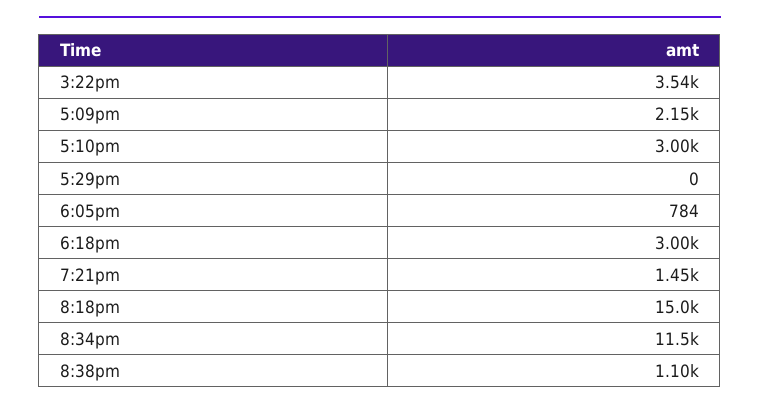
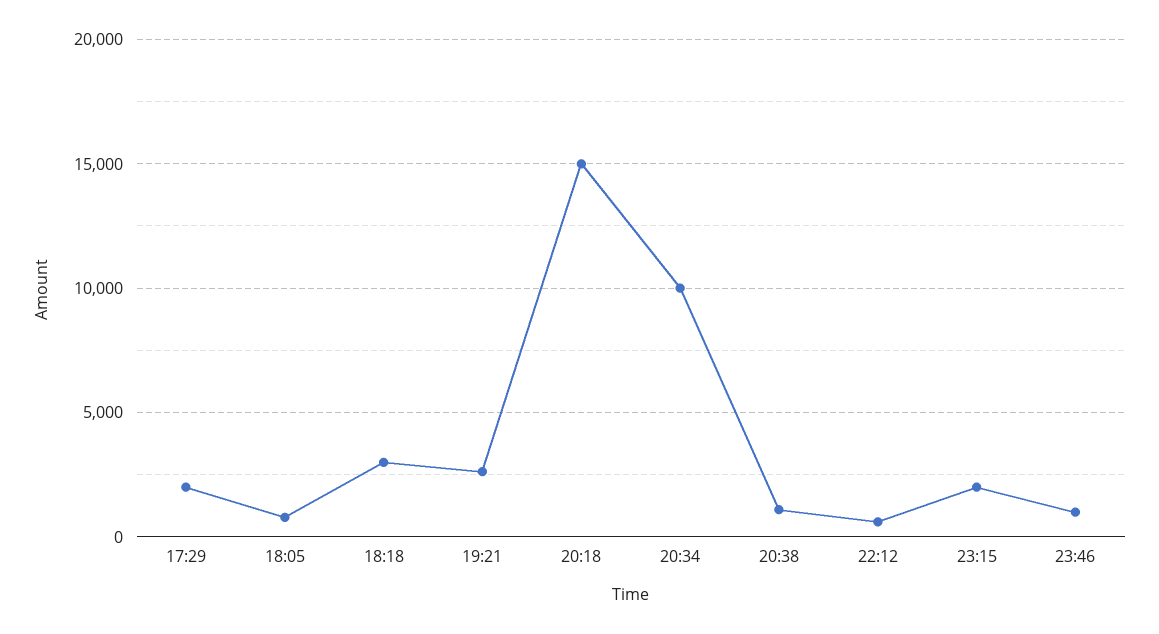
3:22pm: 3540 -> none
5:09pm: 2150 -> none
5:10pm: 3000 -> none
5:29pm: 0 -> 2000
7:21pm: 1450 -> 2500
8:34pm: 11500 -> 10000
22:12: none -> 500
23:15: none -> 2000
23:46: none -> 1000

